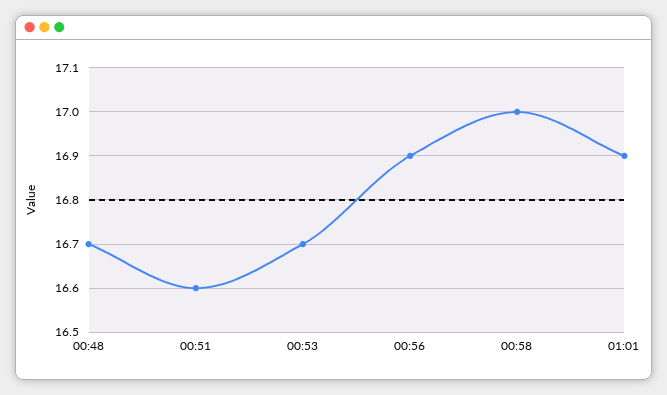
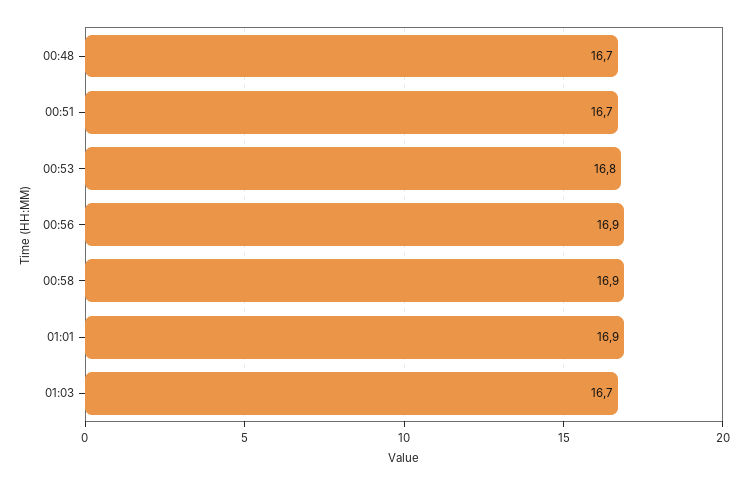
00:51: 16.6 -> 16.7
00:53: 16.7 -> 16.8
00:58: 17 -> 16.9
01:03: none -> 16.7

